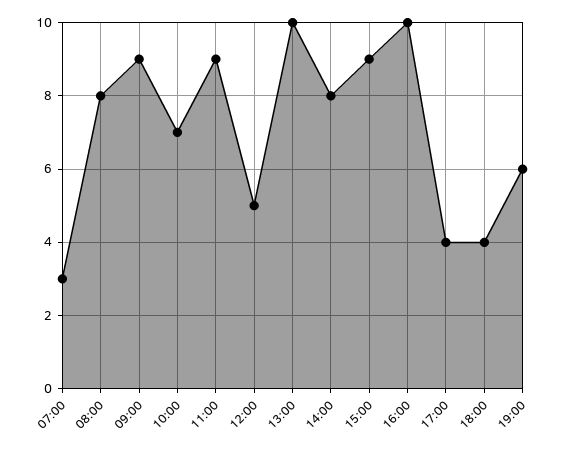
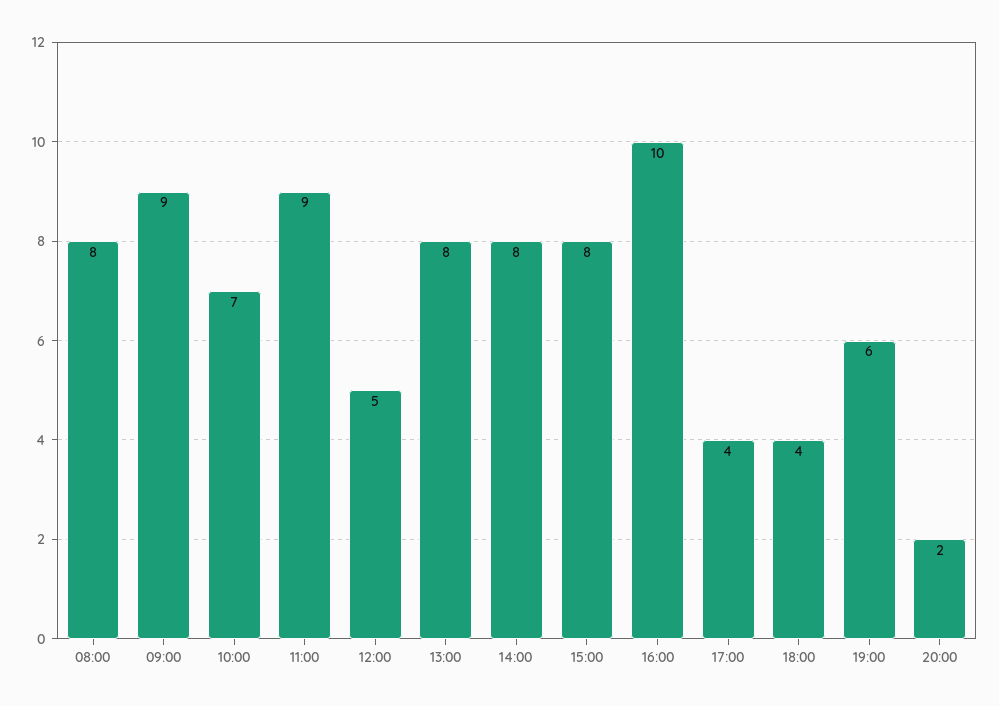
07:00: 3 -> none
13:00: 10 -> 8
15:00: 9 -> 8
20:00: none -> 2

